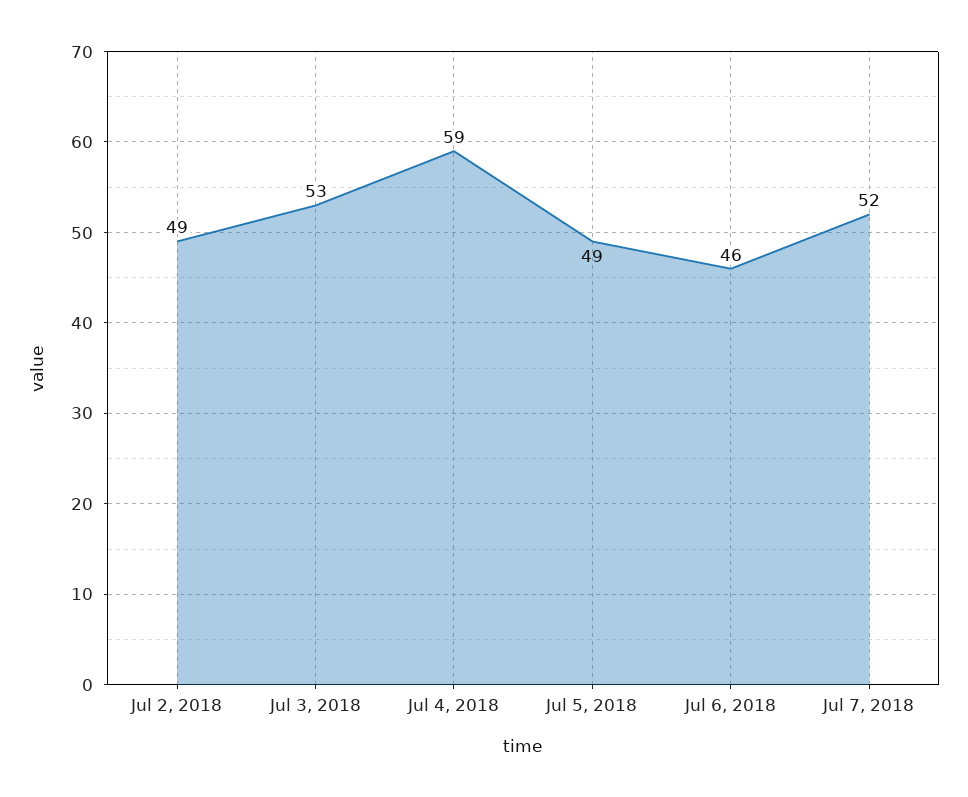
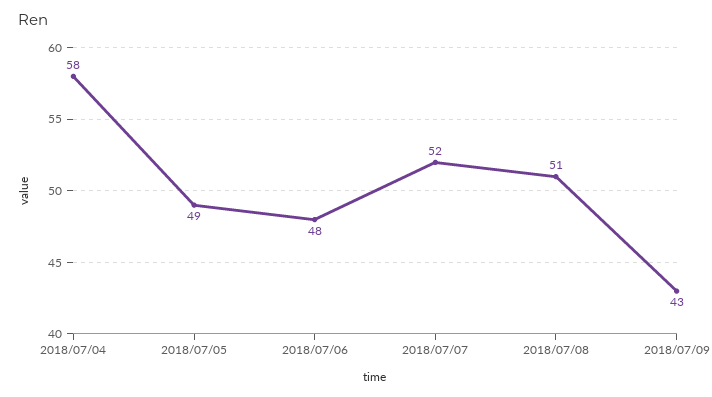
Jul 2, 2018: 49 -> none
Jul 3, 2018: 53 -> none
Jul 4, 2018: 59 -> 58
Jul 6, 2018: 46 -> 48
2018/07/08: none -> 51
2018/07/09: none -> 43

